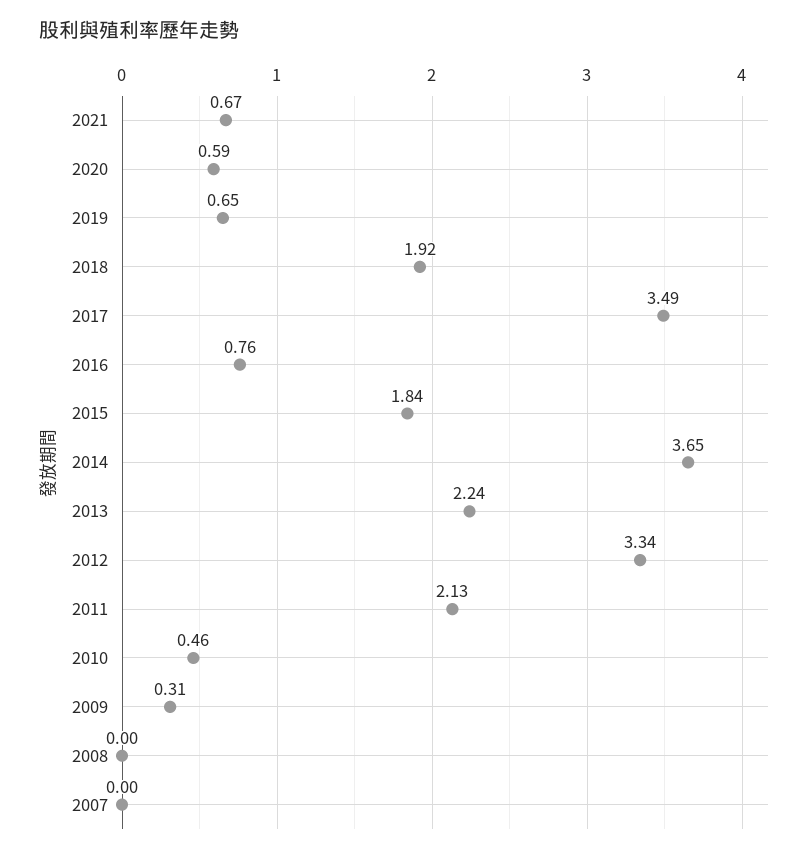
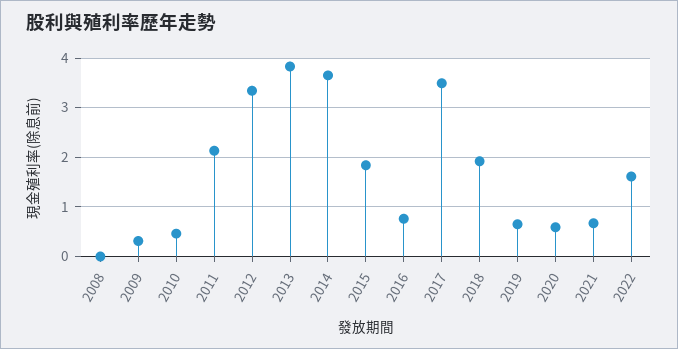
2013: 2.24 -> 3.8
2007: 0 -> none
2022: none -> 1.6

